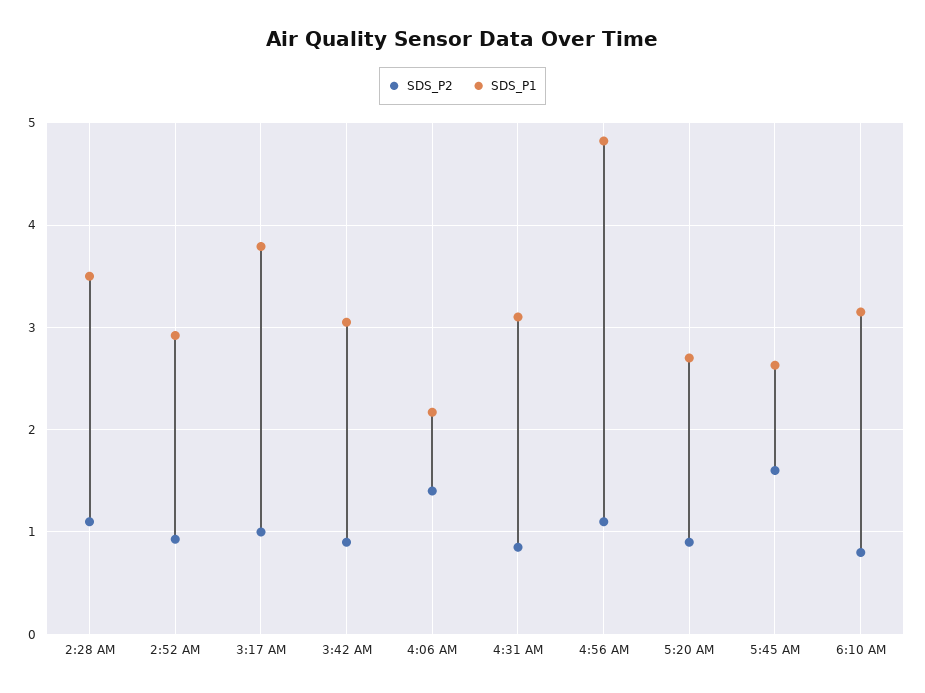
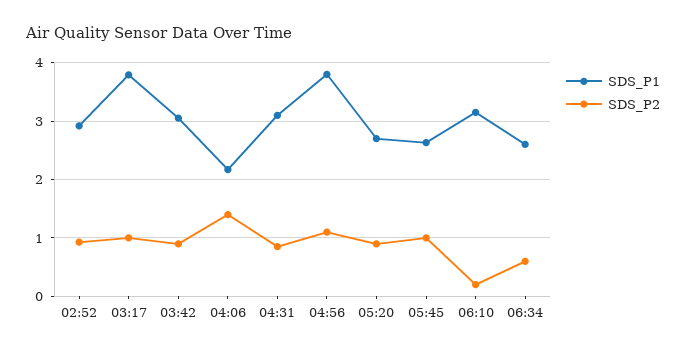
SDS_P2, 2:28 AM: 1.1 -> none
SDS_P1, 2:28 AM: 3.5 -> none
SDS_P1, 4:56 AM: 4.8 -> 3.8
SDS_P2, 5:45 AM: 1.6 -> 1
SDS_P2, 6:10 AM: 0.8 -> 0.2
SDS_P1, 06:34: none -> 2.6
SDS_P2, 06:34: none -> 0.6

